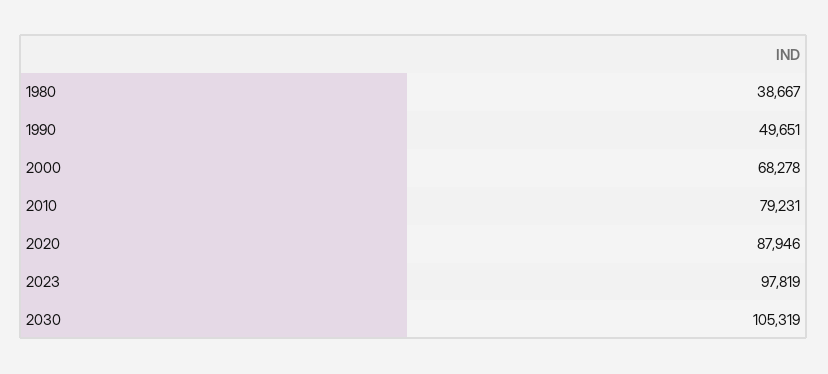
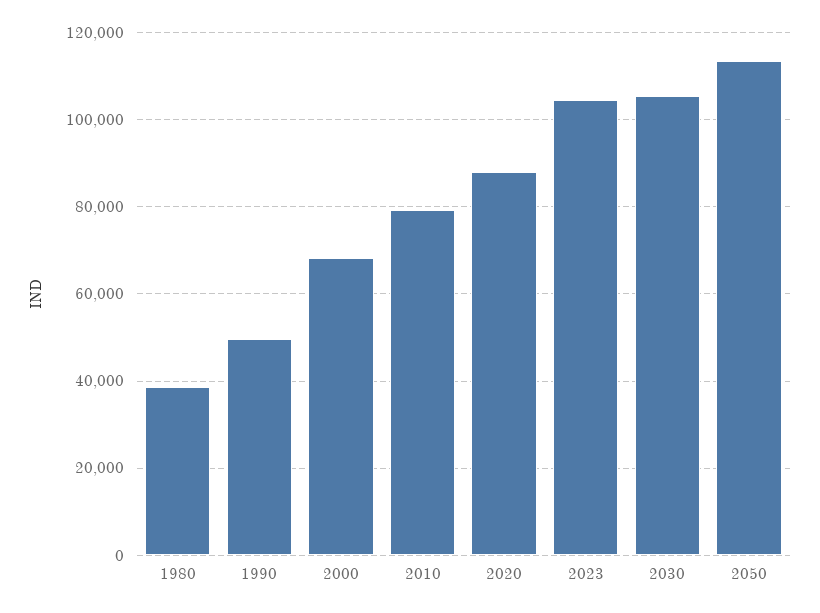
2023: 97819 -> 104000
2050: none -> 114000

